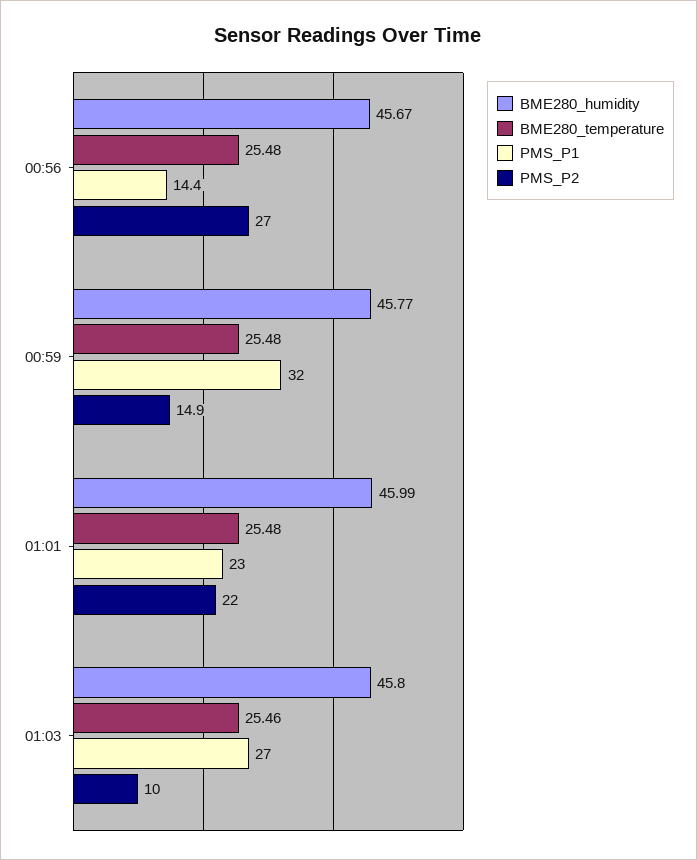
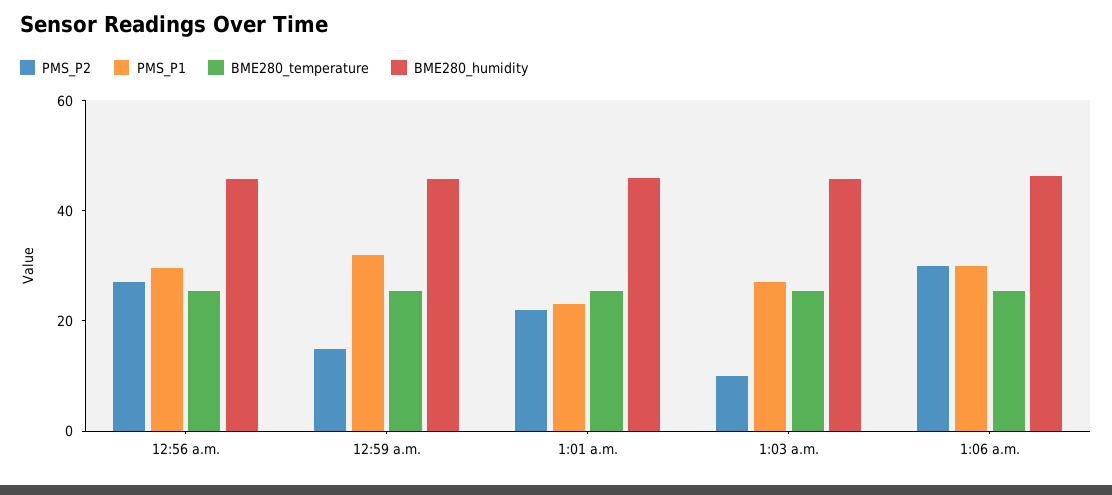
PMS_P1, 00:56: 14.4 -> 30
PMS_P2, 1:06 a.m.: none -> 30
PMS_P1, 1:06 a.m.: none -> 30
BME280_temperature, 1:06 a.m.: none -> 25
BME280_humidity, 1:06 a.m.: none -> 45

